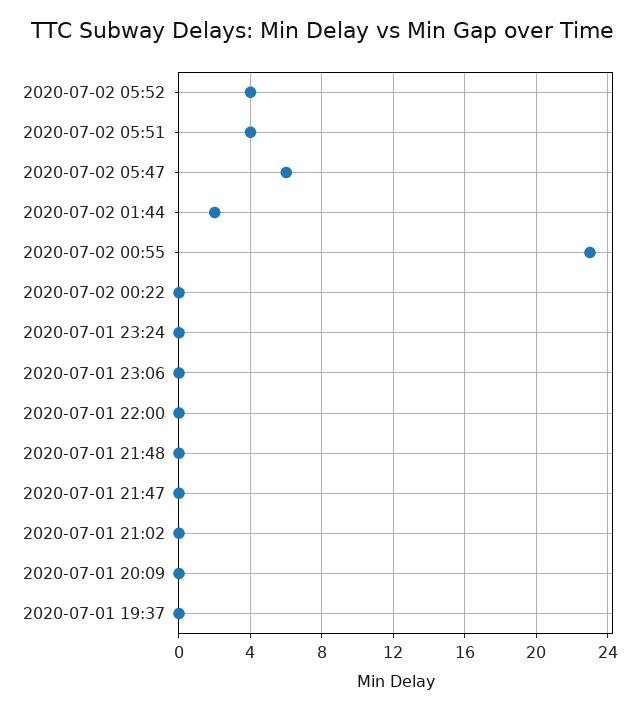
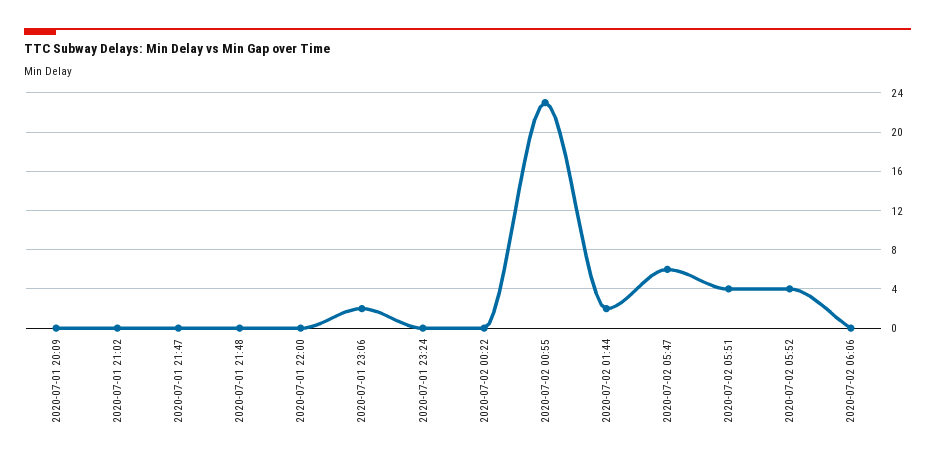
2020-07-01 23:06: 0 -> 2
2020-07-01 19:37: 0 -> none
2020-07-02 06:06: none -> 0

